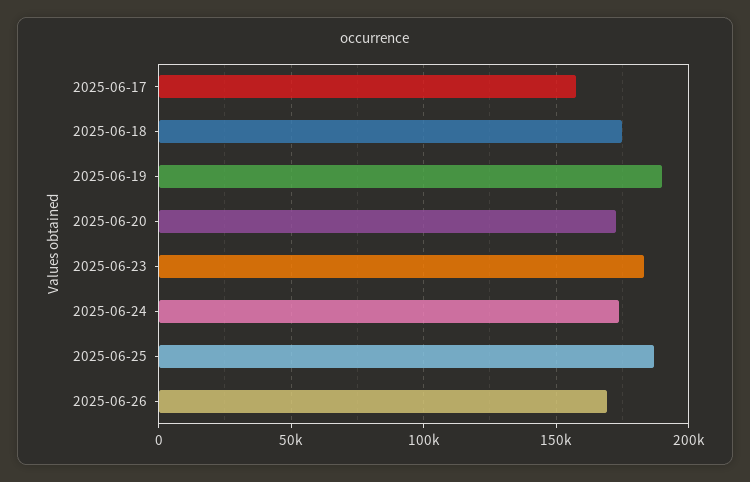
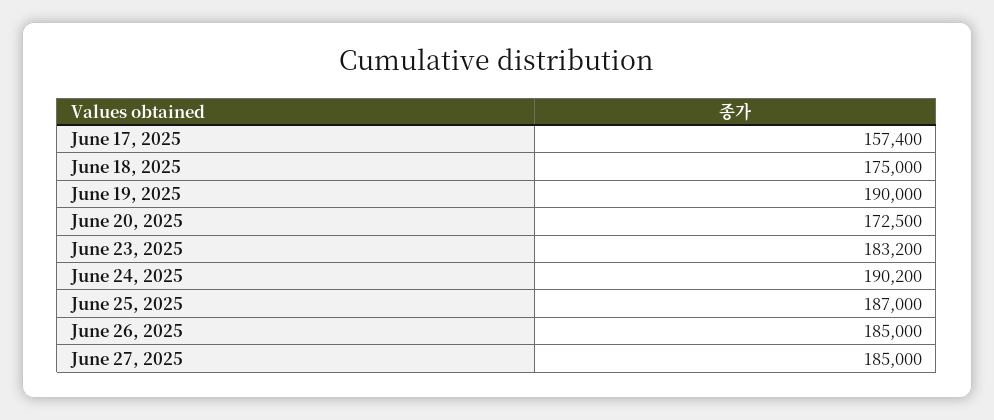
2025-06-24: 175000 -> 190200
2025-06-26: 170000 -> 185000
June 27, 2025: none -> 185000

